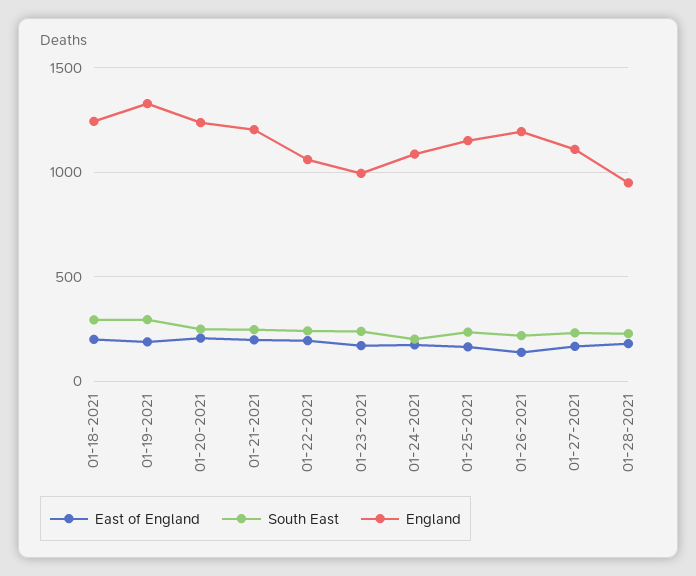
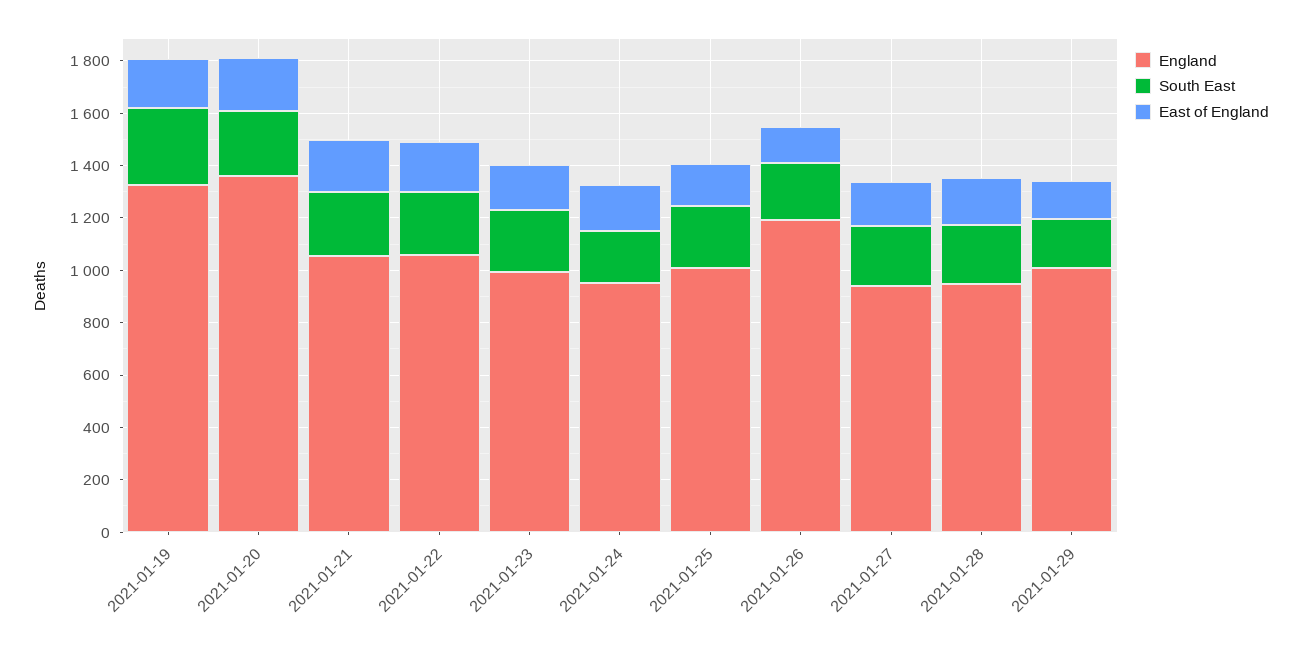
East of England, 01-18-2021: 200 -> none
South East, 01-18-2021: 300 -> none
England, 01-18-2021: 1250 -> none
England, 01-20-2021: 1250 -> 1350
England, 01-21-2021: 1200 -> 1050
England, 01-24-2021: 1100 -> 950
England, 01-25-2021: 1150 -> 1000
England, 01-27-2021: 1100 -> 950
England, 2021-01-29: none -> 1000
South East, 2021-01-29: none -> 200
East of England, 2021-01-29: none -> 150

